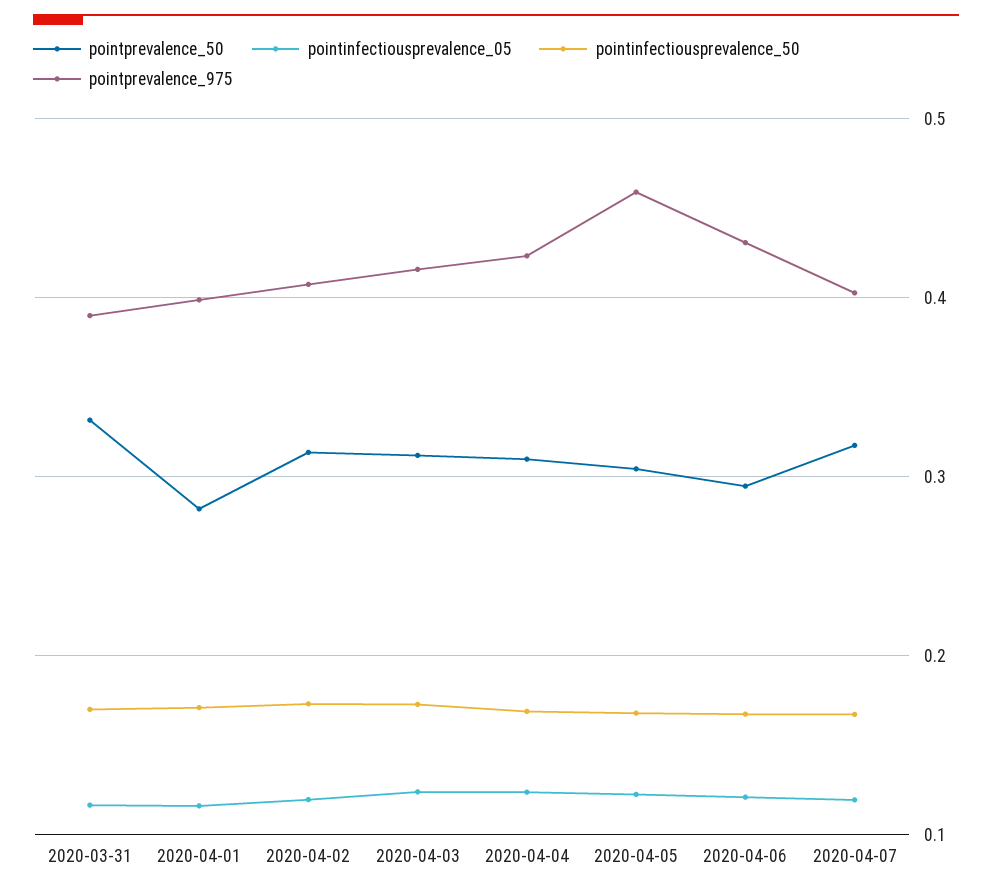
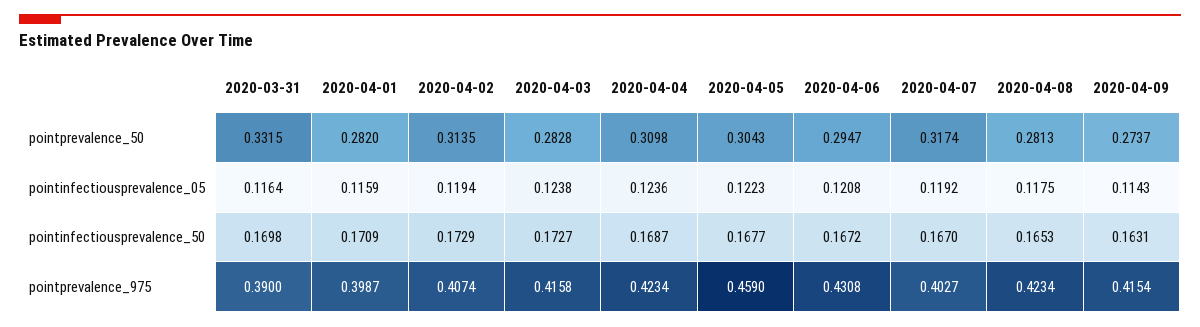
pointprevalence_50, 2020-04-03: 0.31 -> 0.2828
pointprevalence_50, 2020-04-08: none -> 0.2813
pointprevalence_50, 2020-04-09: none -> 0.2737
pointinfectiousprevalence_05, 2020-04-08: none -> 0.1175
pointinfectiousprevalence_05, 2020-04-09: none -> 0.1143
pointinfectiousprevalence_50, 2020-04-08: none -> 0.1653
pointinfectiousprevalence_50, 2020-04-09: none -> 0.1631
pointprevalence_975, 2020-04-08: none -> 0.4234
pointprevalence_975, 2020-04-09: none -> 0.4154

